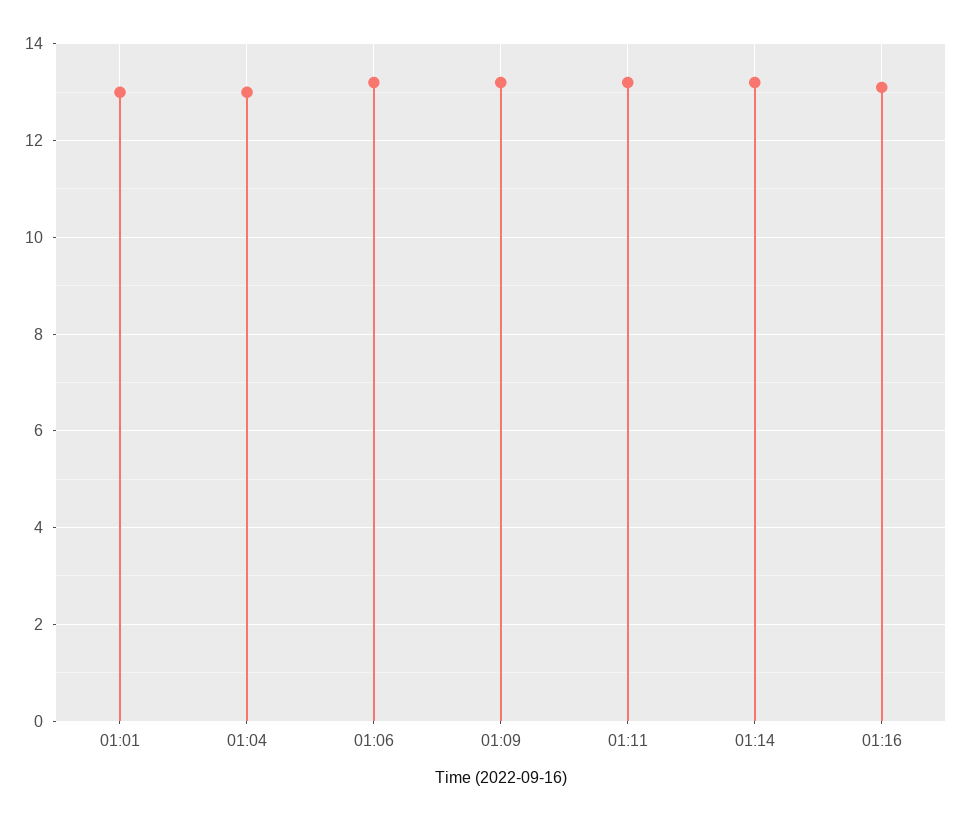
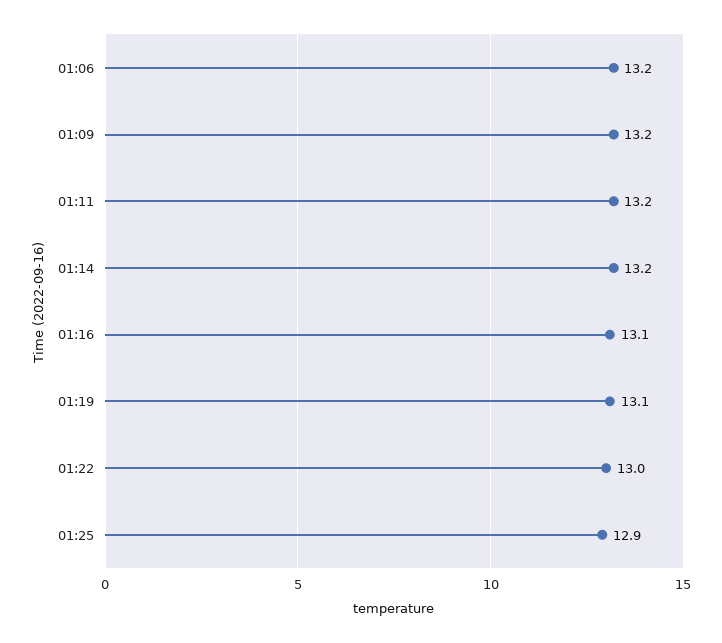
01:01: 13 -> none
01:04: 13 -> none
01:19: none -> 13.1
01:22: none -> 13
01:25: none -> 12.9

